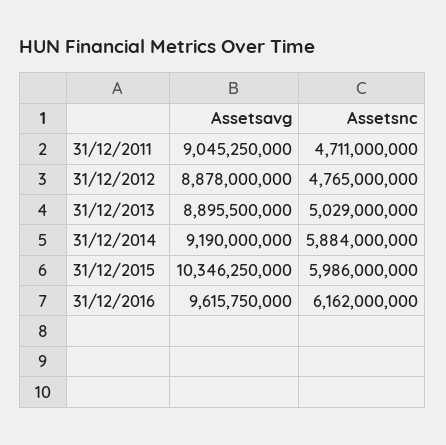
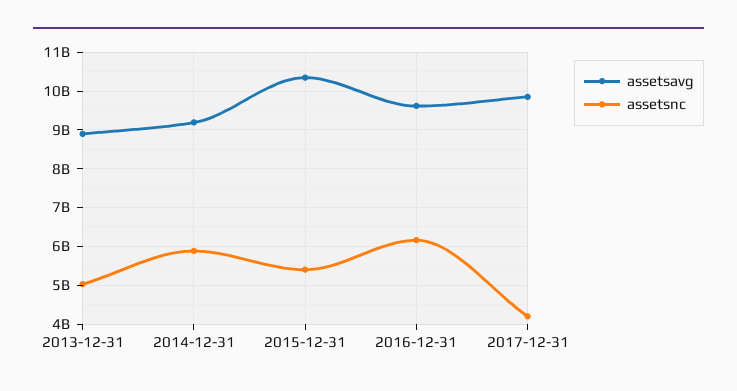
Assetsavg, 31/12/2011: 9045250000 -> none
Assetsnc, 31/12/2011: 4711000000 -> none
Assetsavg, 31/12/2012: 8878000000 -> none
Assetsnc, 31/12/2012: 4765000000 -> none
Assetsnc, 31/12/2015: 5986000000 -> 5400000000
Assetsavg, 2017-12-31: none -> 9800000000
Assetsnc, 2017-12-31: none -> 4200000000

